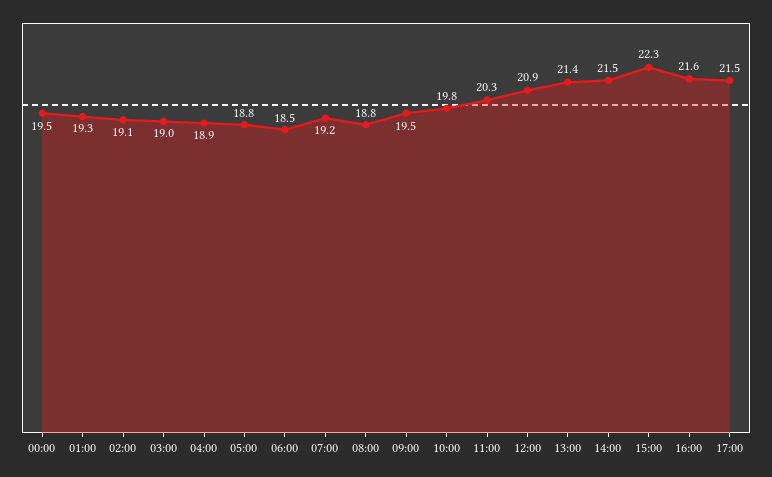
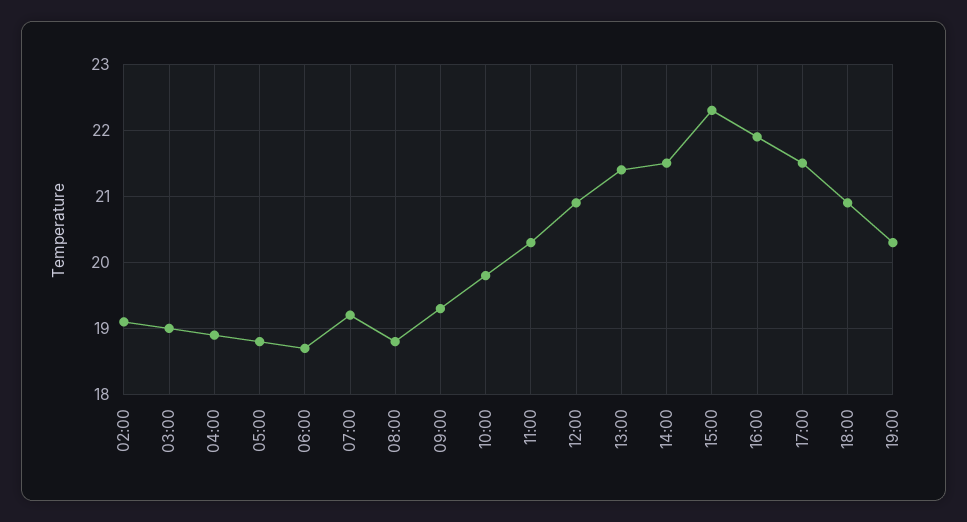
00:00: 19.5 -> none
01:00: 19.3 -> none
06:00: 18.5 -> 18.7
09:00: 19.5 -> 19.3
16:00: 21.6 -> 21.9
18:00: none -> 20.9
19:00: none -> 20.3

